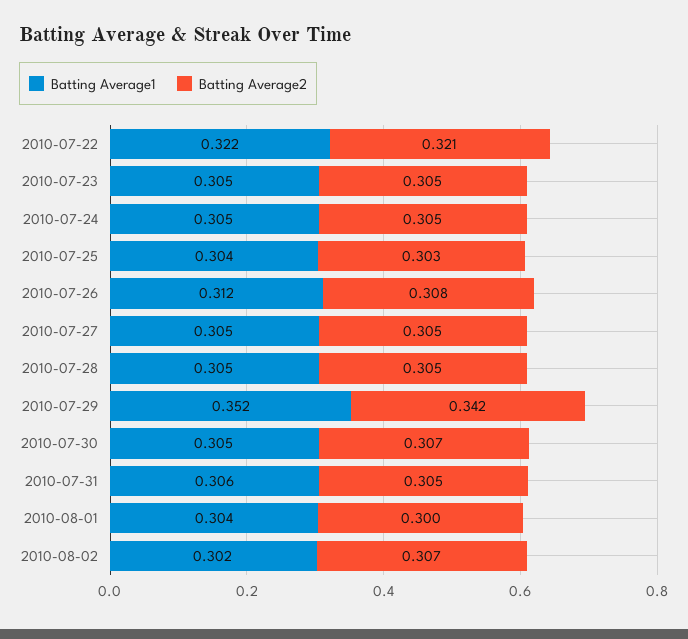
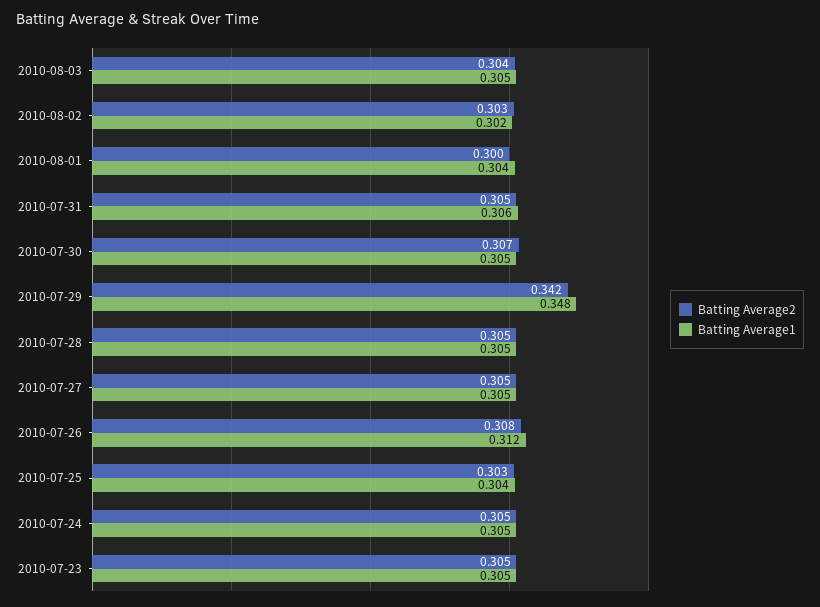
Batting Average1, 2010-07-22: 0.322 -> none
Batting Average2, 2010-07-22: 0.321 -> none
Batting Average1, 2010-07-29: 0.352 -> 0.348
Batting Average2, 2010-08-02: 0.307 -> 0.303
Batting Average2, 2010-08-03: none -> 0.304
Batting Average1, 2010-08-03: none -> 0.305

